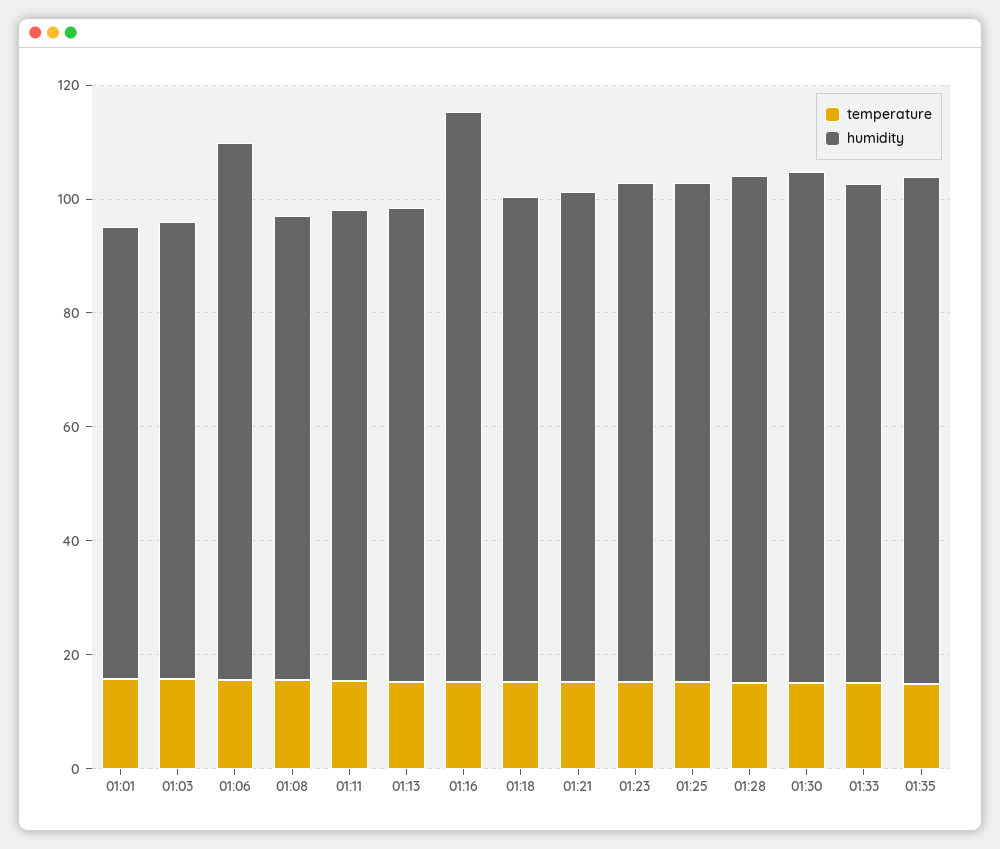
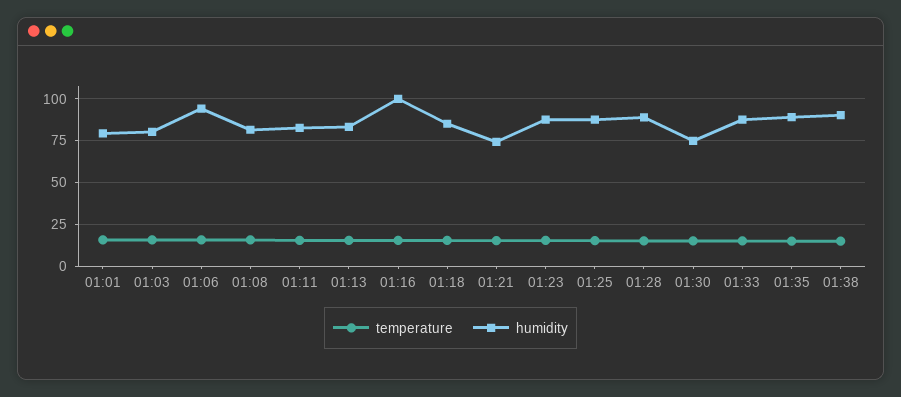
humidity, 01:21: 85 -> 75
humidity, 01:30: 90 -> 75
temperature, 01:38: none -> 15
humidity, 01:38: none -> 90

